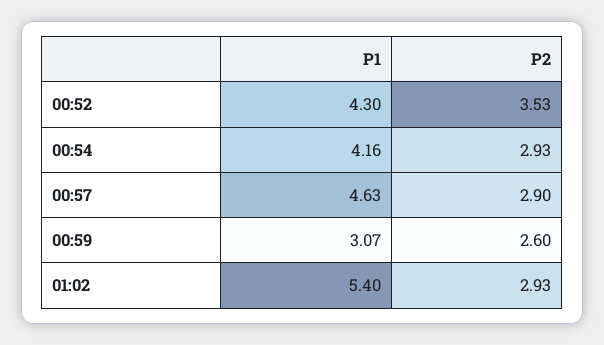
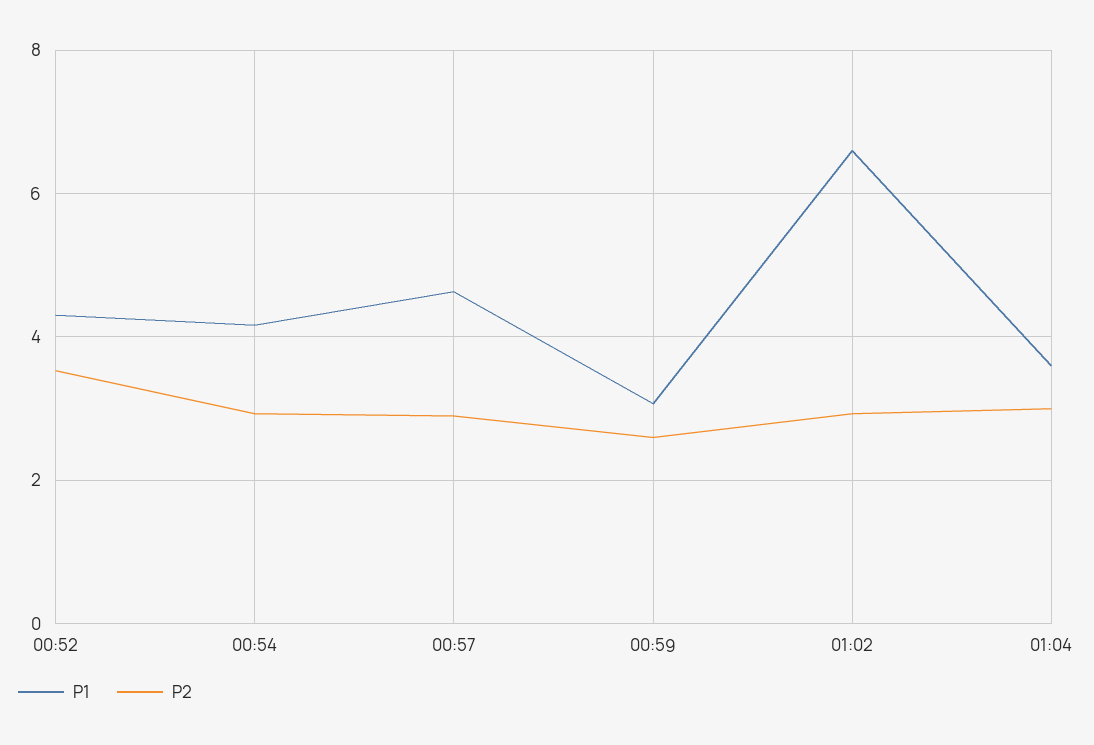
P1, 01:02: 5.4 -> 6.6
P1, 01:04: none -> 3.6
P2, 01:04: none -> 3

